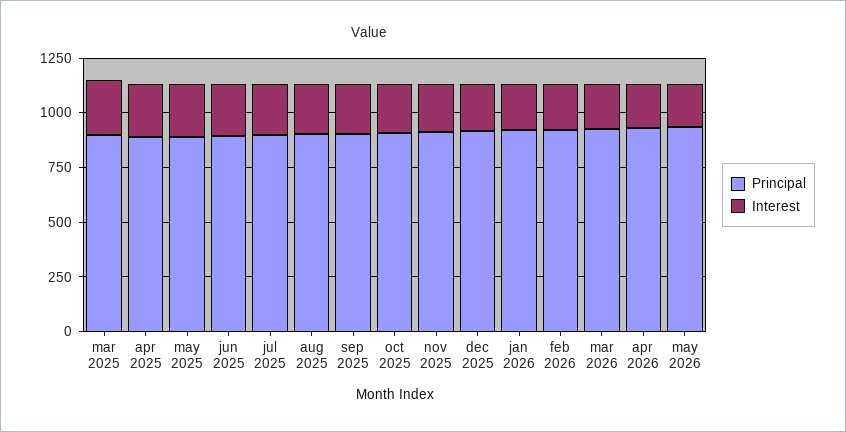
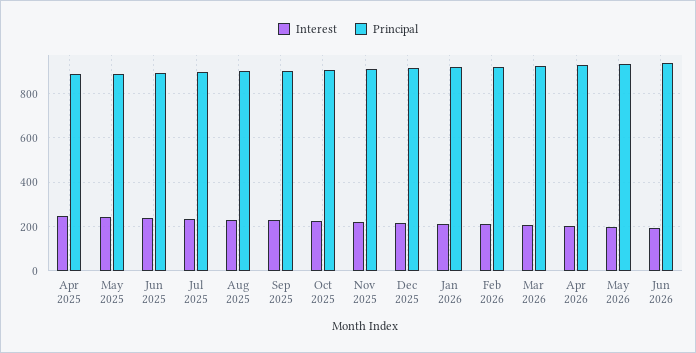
Principal, mar 2025: 900 -> none
Interest, mar 2025: 250 -> none
Interest, Jun 2026: none -> 200
Principal, Jun 2026: none -> 950

